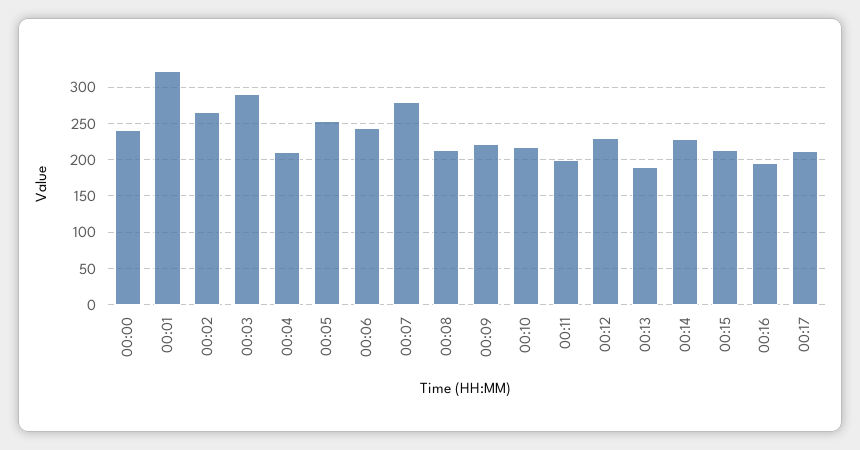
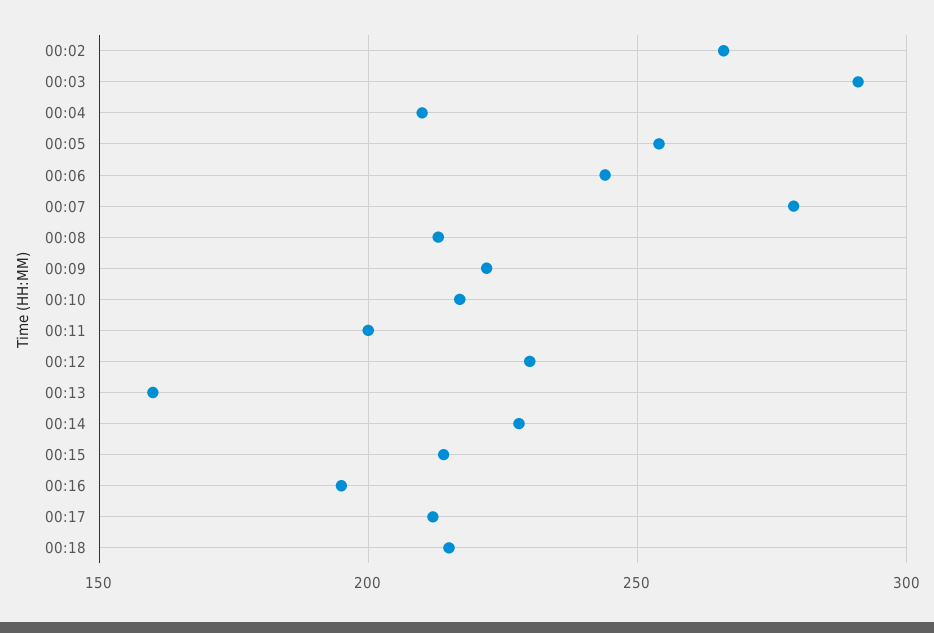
00:00: 240 -> none
00:01: 320 -> none
00:13: 190 -> 160
00:18: none -> 215

